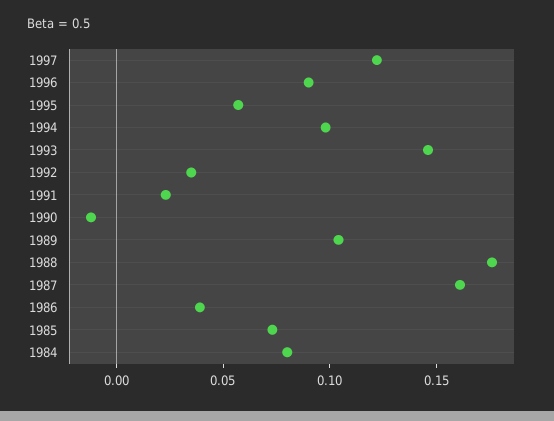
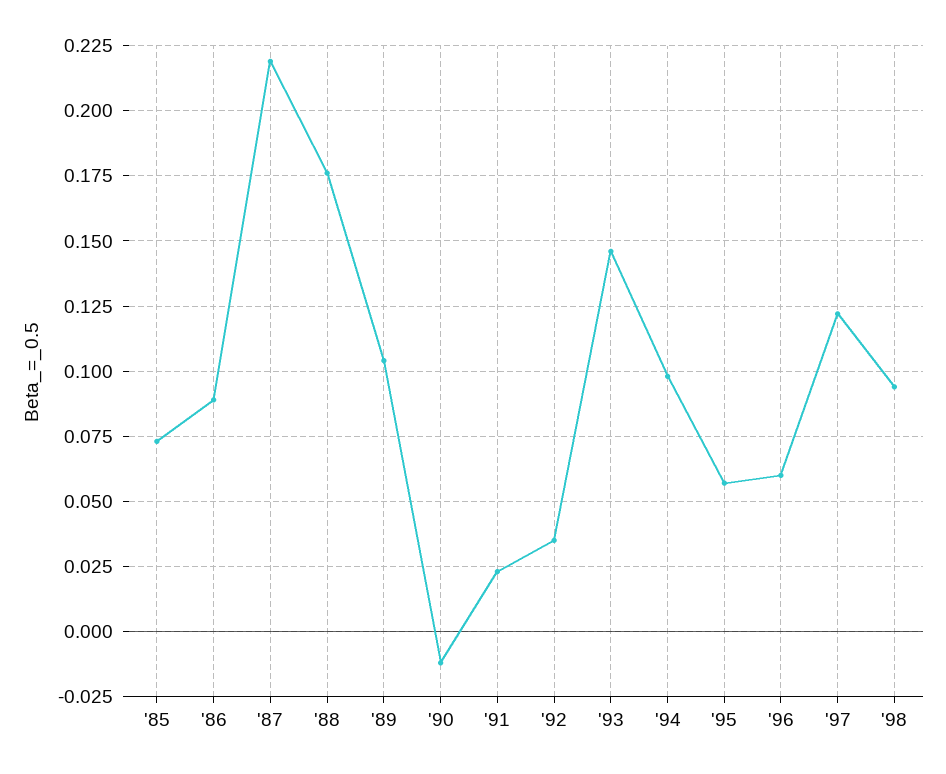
1996: 0.09 -> 0.06
1987: 0.16 -> 0.22
1986: 0.04 -> 0.09
1984: 0.08 -> none
'98: none -> 0.095

